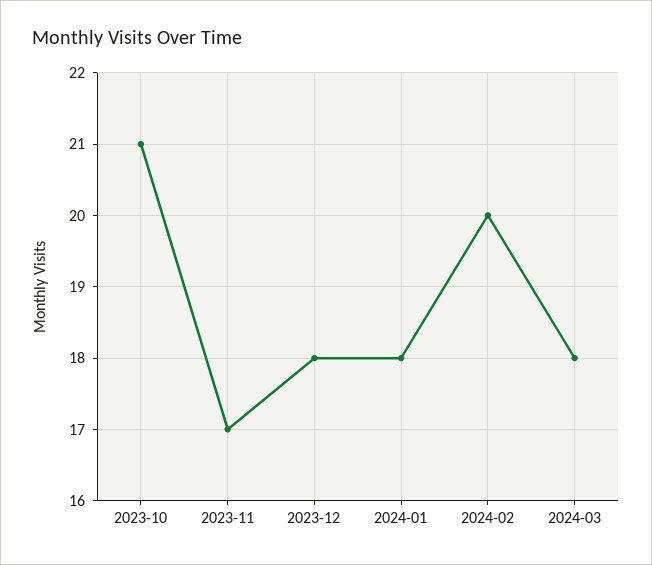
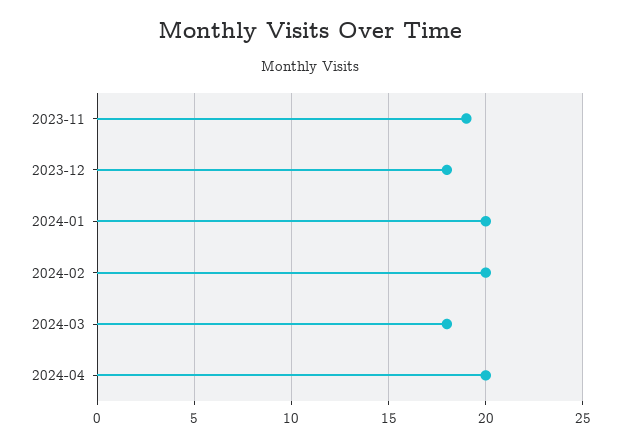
2023-10: 21 -> none
2023-11: 17 -> 19
2024-01: 18 -> 20
2024-04: none -> 20

